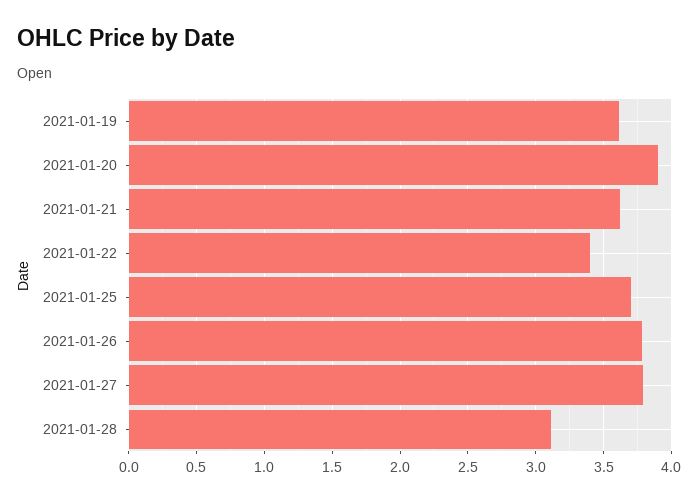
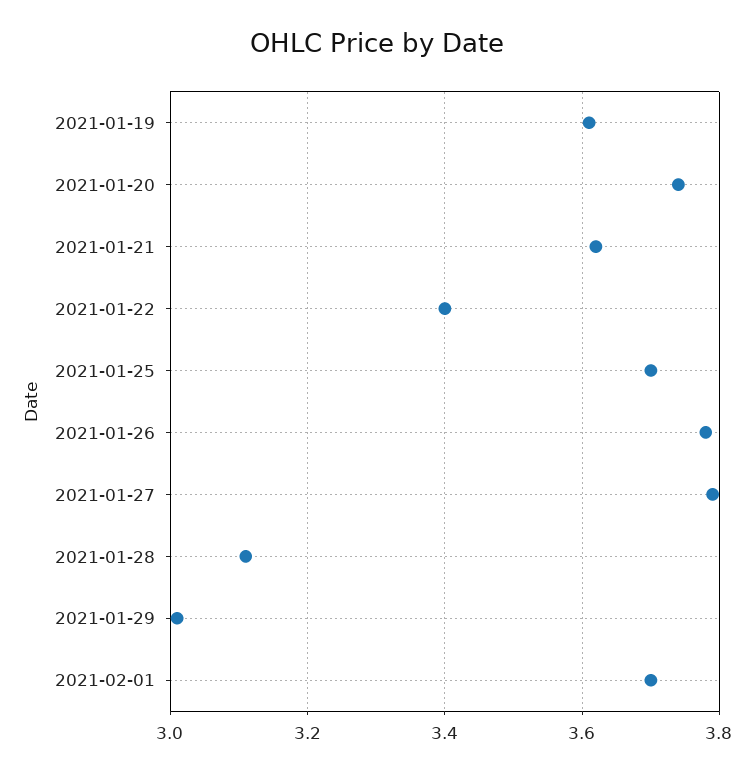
2021-01-20: 3.9 -> 3.75
2021-01-29: none -> 3
2021-02-01: none -> 3.7

